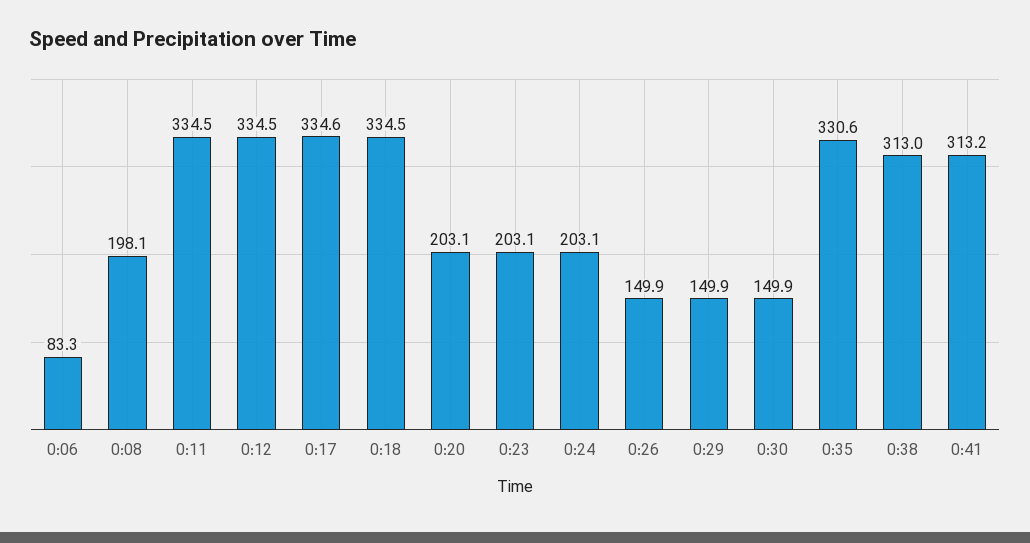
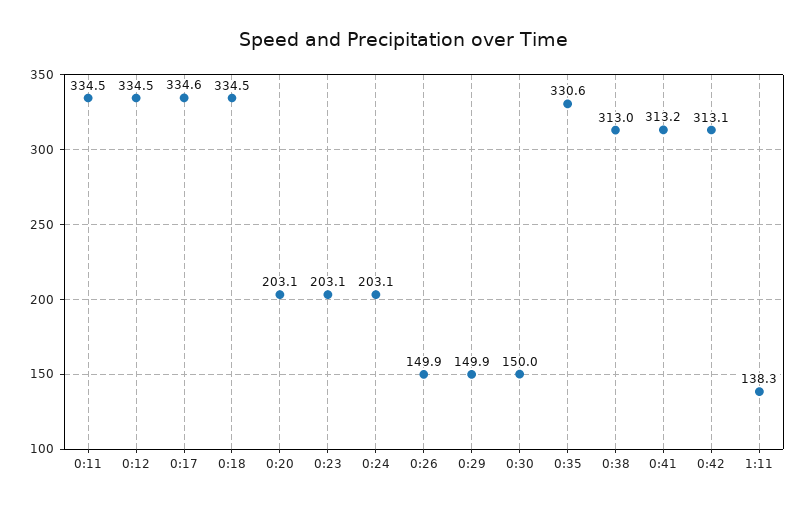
0:06: 83.3 -> none
0:08: 198.1 -> none
0:30: 149.9 -> 150
0:42: none -> 313.1
1:11: none -> 138.3

